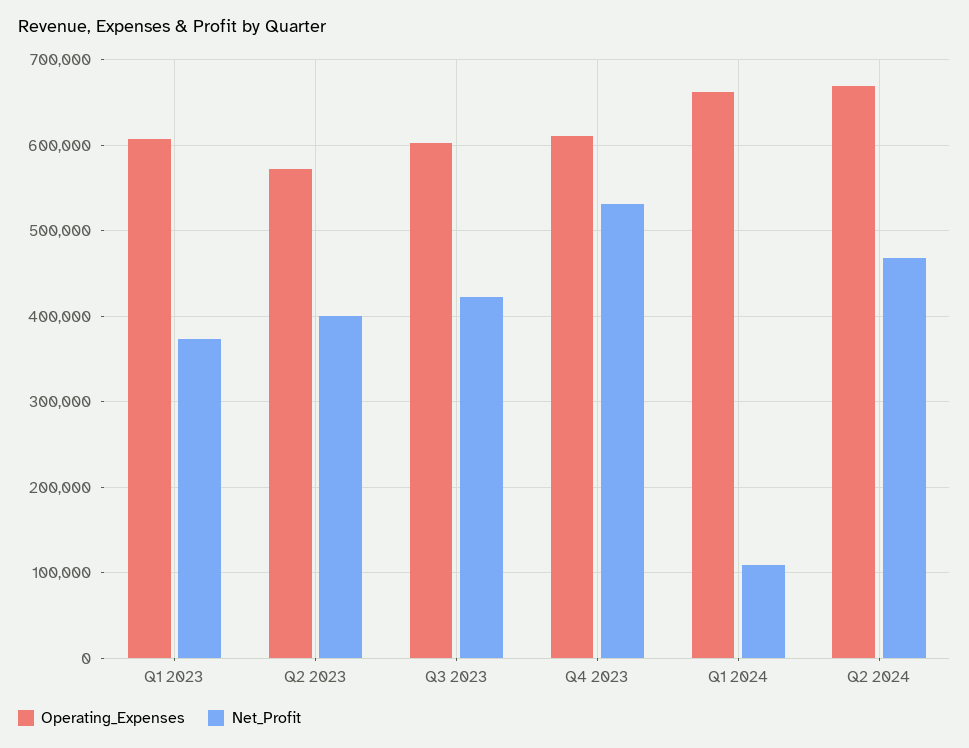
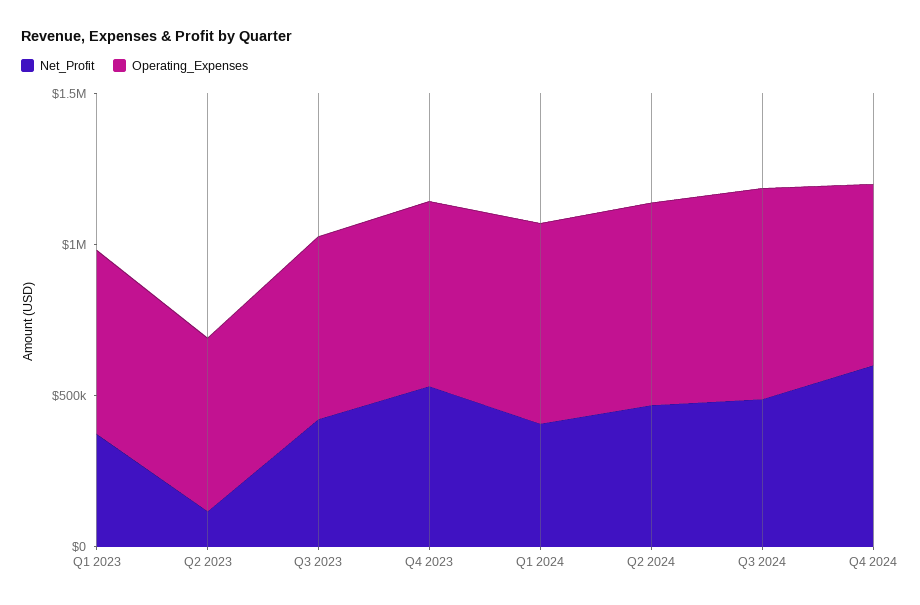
Net_Profit, Q2 2023: 400000 -> 100000
Net_Profit, Q1 2024: 110000 -> 400000
Net_Profit, Q3 2024: none -> 500000
Operating_Expenses, Q3 2024: none -> 700000
Net_Profit, Q4 2024: none -> 600000
Operating_Expenses, Q4 2024: none -> 600000

